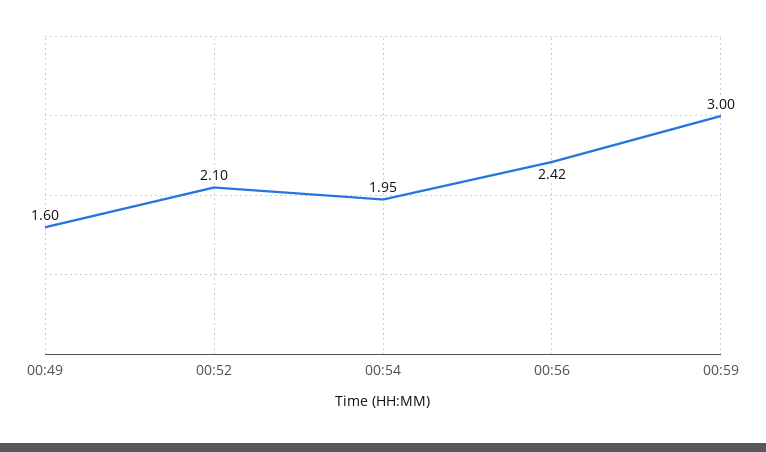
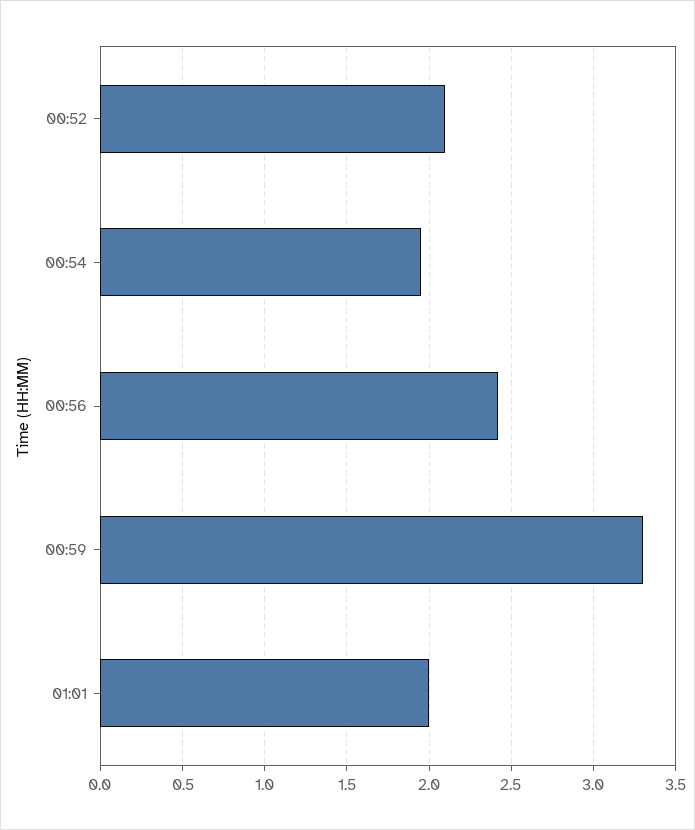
00:49: 1.6 -> none
00:59: 3 -> 3.3
01:01: none -> 2

